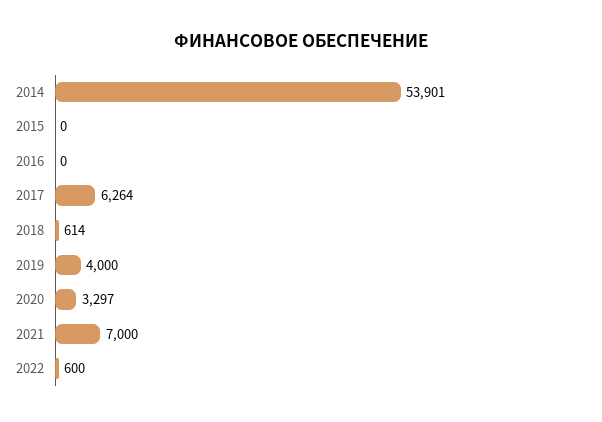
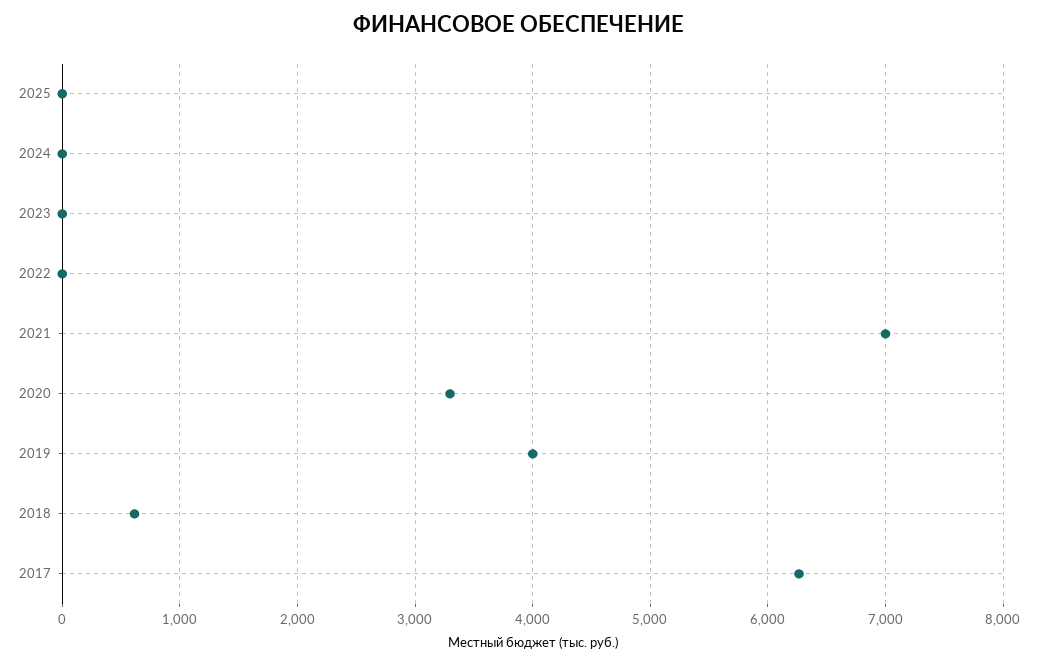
2014: 53901 -> none
2015: 0 -> none
2016: 0 -> none
2022: 600 -> 0
2025: none -> 0
2024: none -> 0
2023: none -> 0

